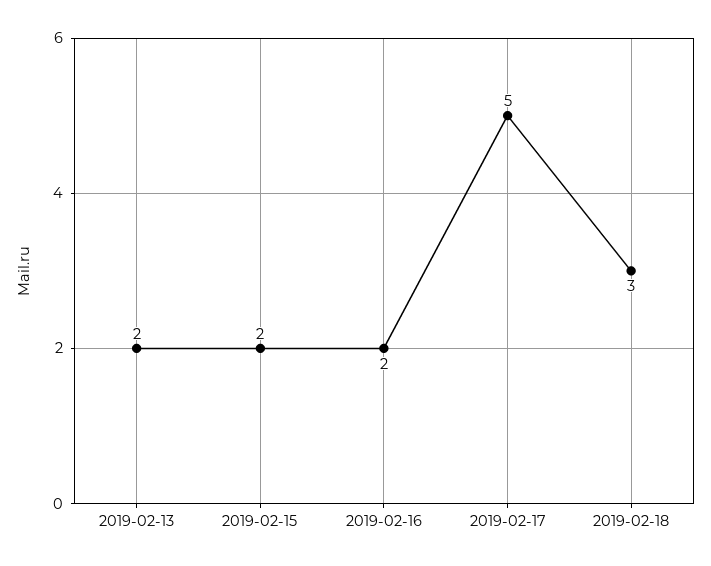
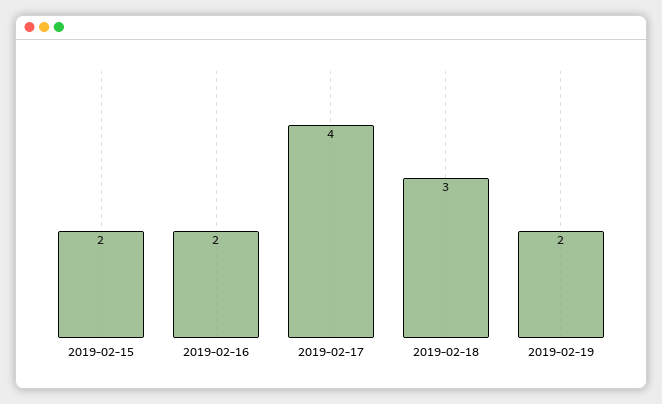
2019-02-13: 2 -> none
2019-02-17: 5 -> 4
2019-02-19: none -> 2

